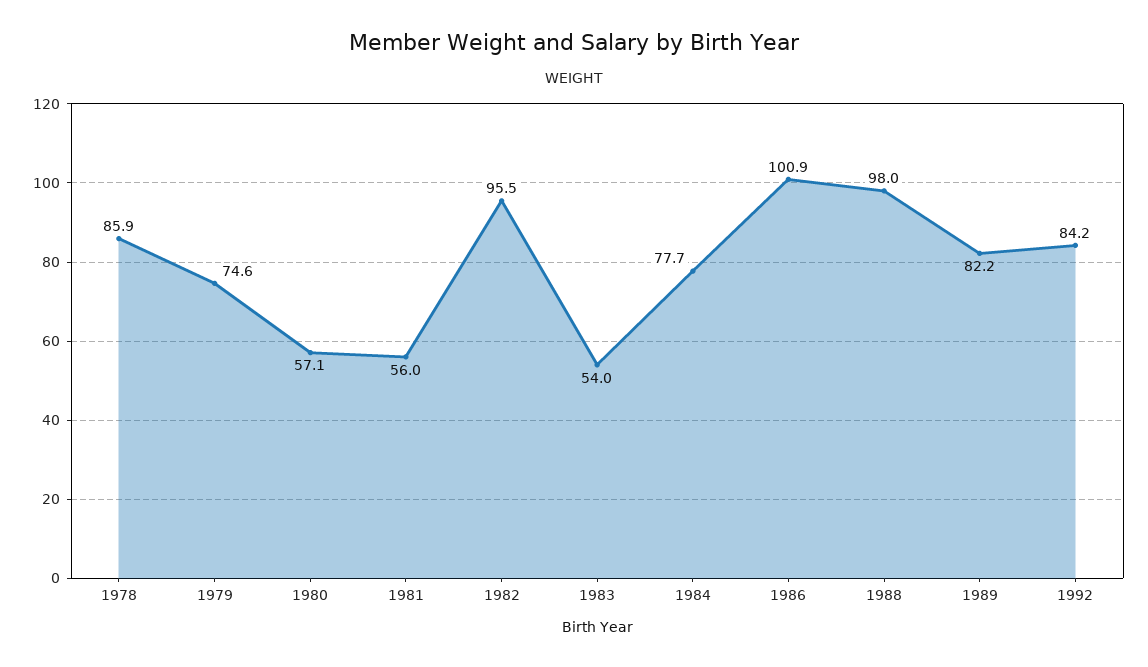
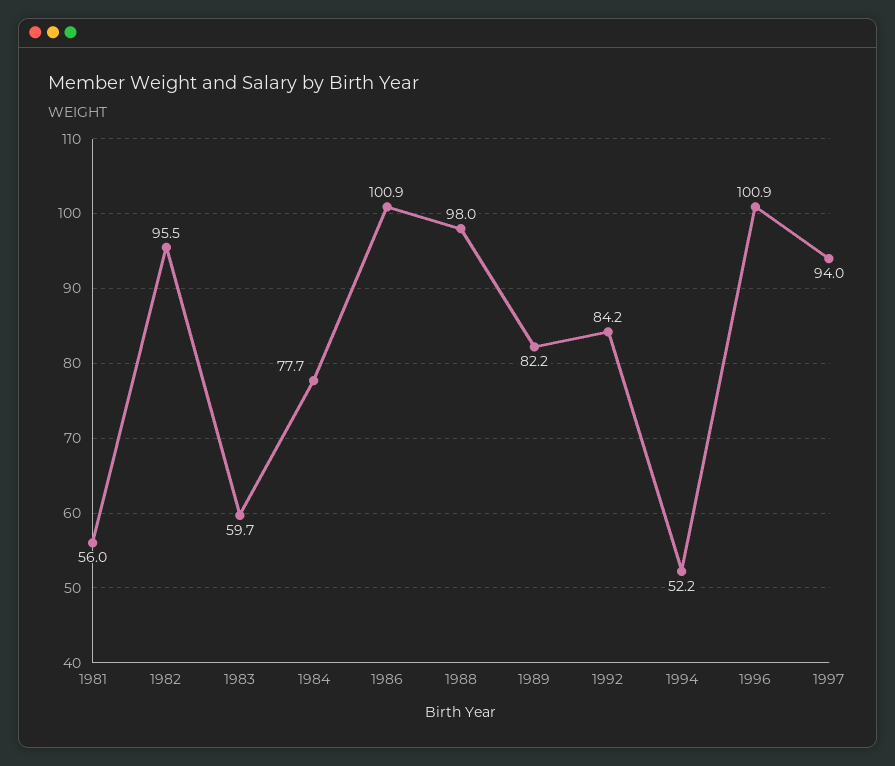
1978: 85.9 -> none
1979: 74.6 -> none
1980: 57.1 -> none
1983: 54 -> 59.7
1994: none -> 52.2
1996: none -> 100.9
1997: none -> 94

